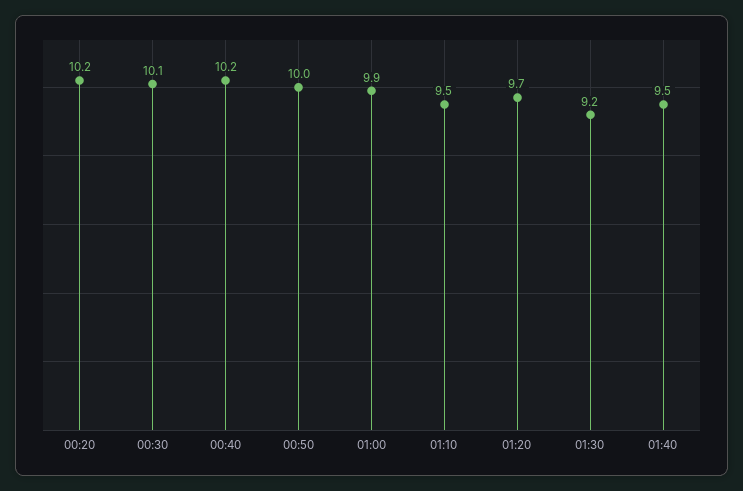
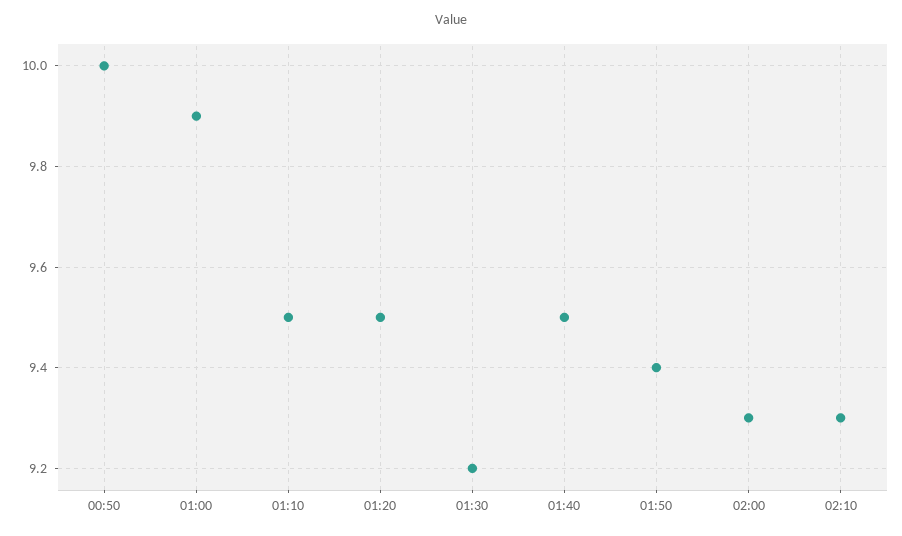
00:20: 10.2 -> none
00:30: 10.1 -> none
00:40: 10.2 -> none
01:20: 9.7 -> 9.5
01:50: none -> 9.4
02:00: none -> 9.3
02:10: none -> 9.3

